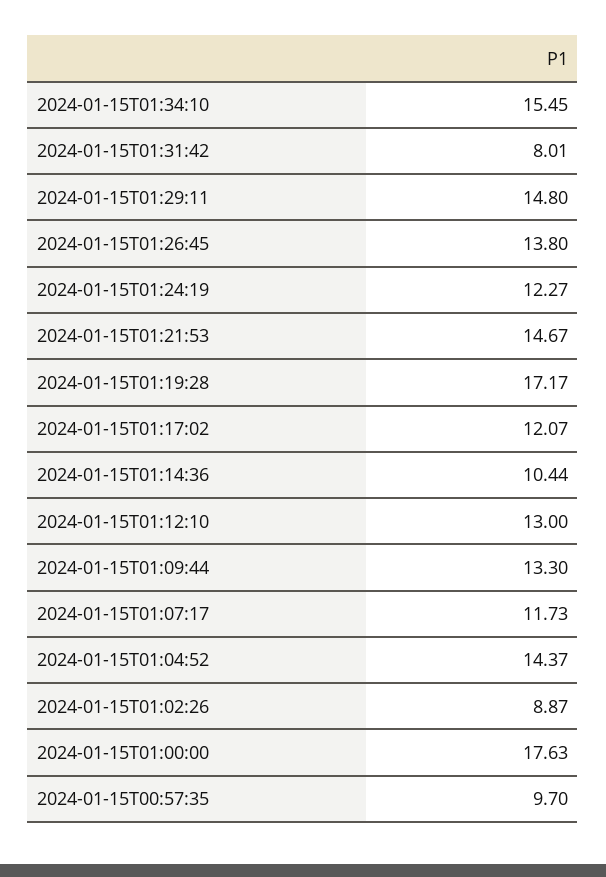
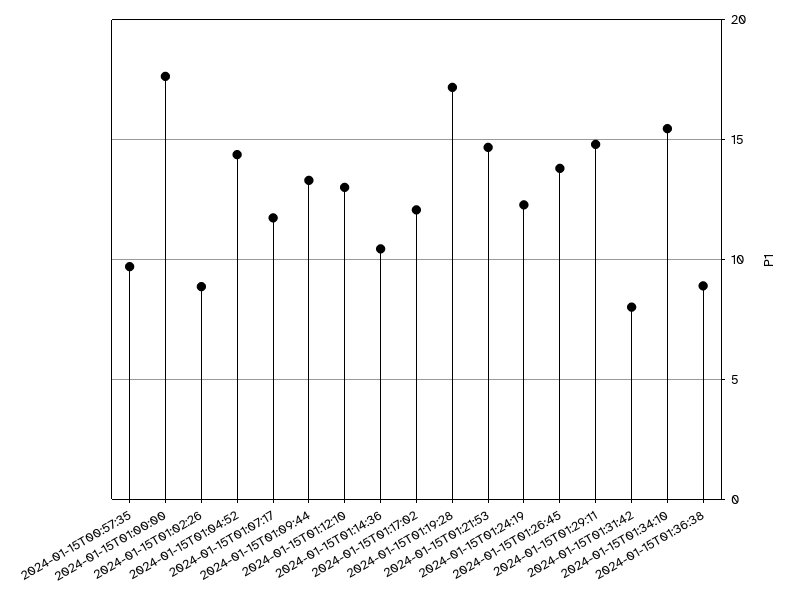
2024-01-15T01:36:38: none -> 9

